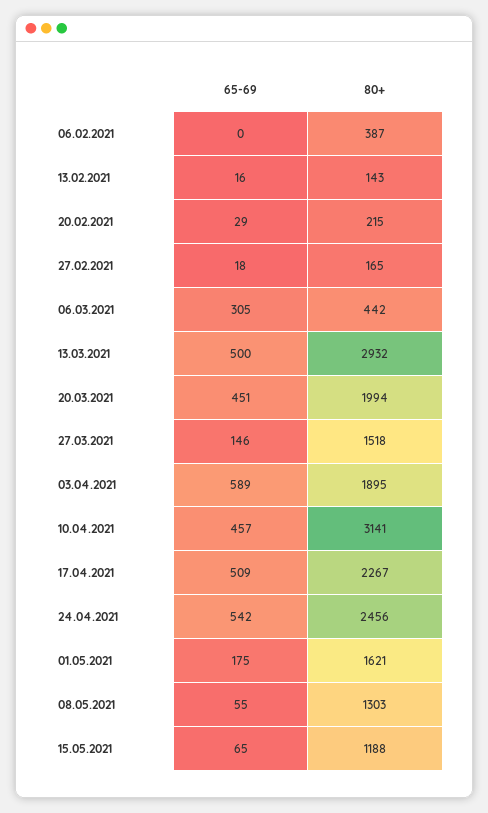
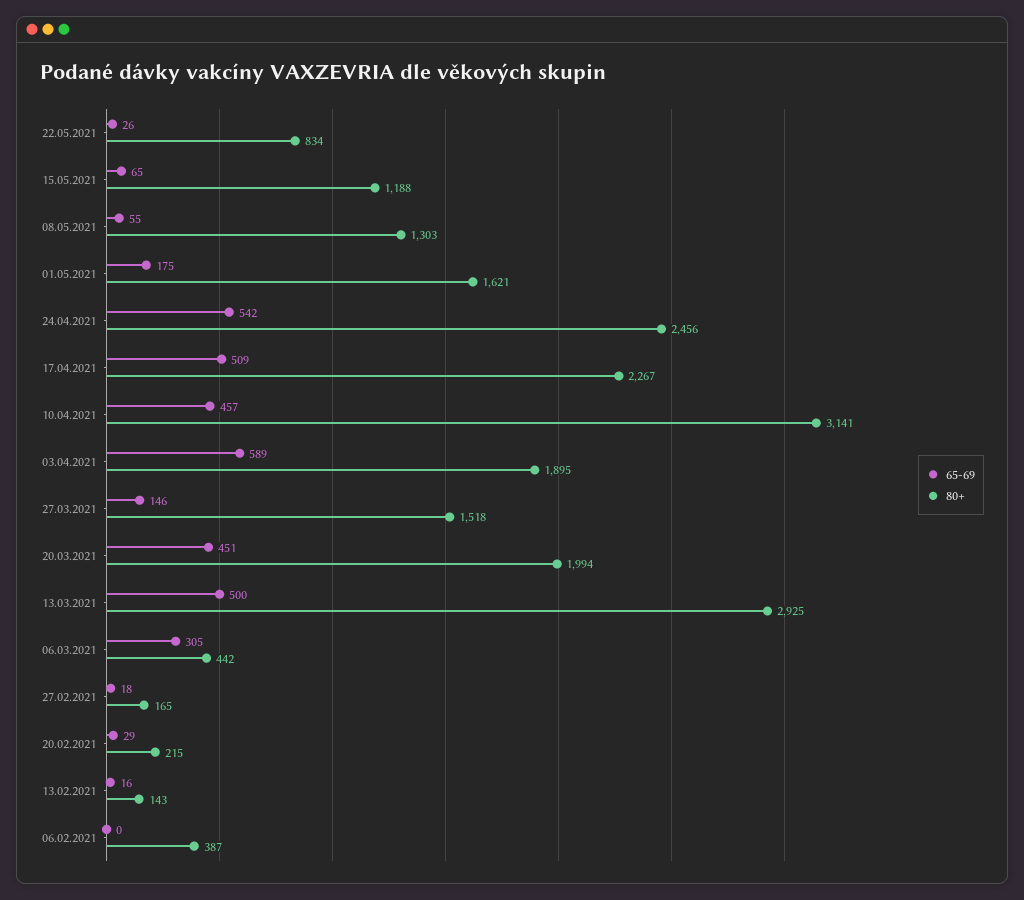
80+, 13.03.2021: 2932 -> 2925
65-69, 22.05.2021: none -> 26
80+, 22.05.2021: none -> 834

